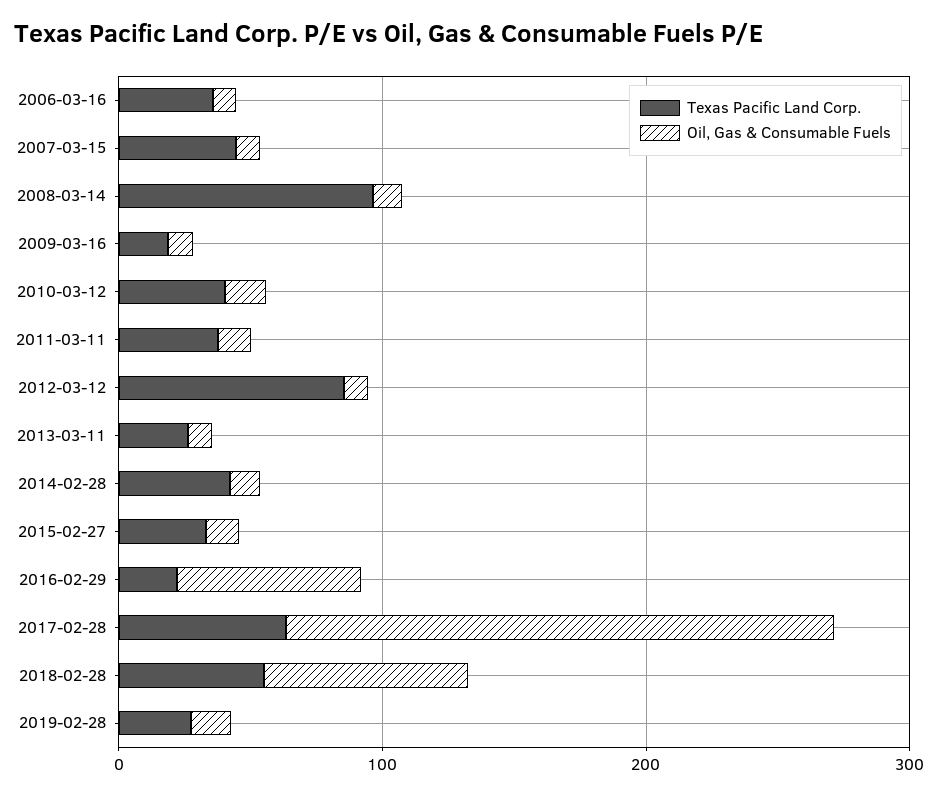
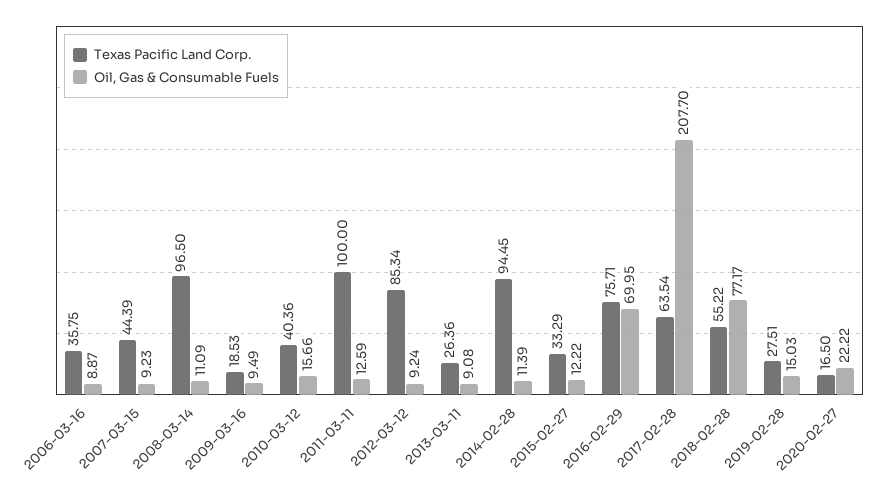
Texas Pacific Land Corp., 2011-03-11: 40 -> 100
Texas Pacific Land Corp., 2014-02-28: 40 -> 94.45
Texas Pacific Land Corp., 2016-02-29: 20 -> 75.71
Texas Pacific Land Corp., 2020-02-27: none -> 16.5
Oil, Gas & Consumable Fuels, 2020-02-27: none -> 22.22

